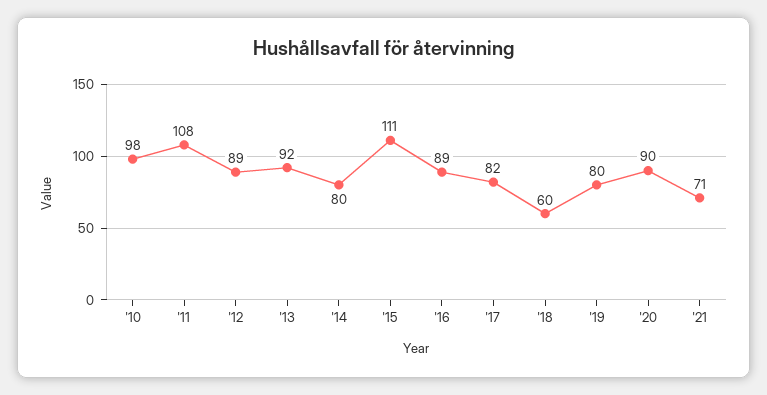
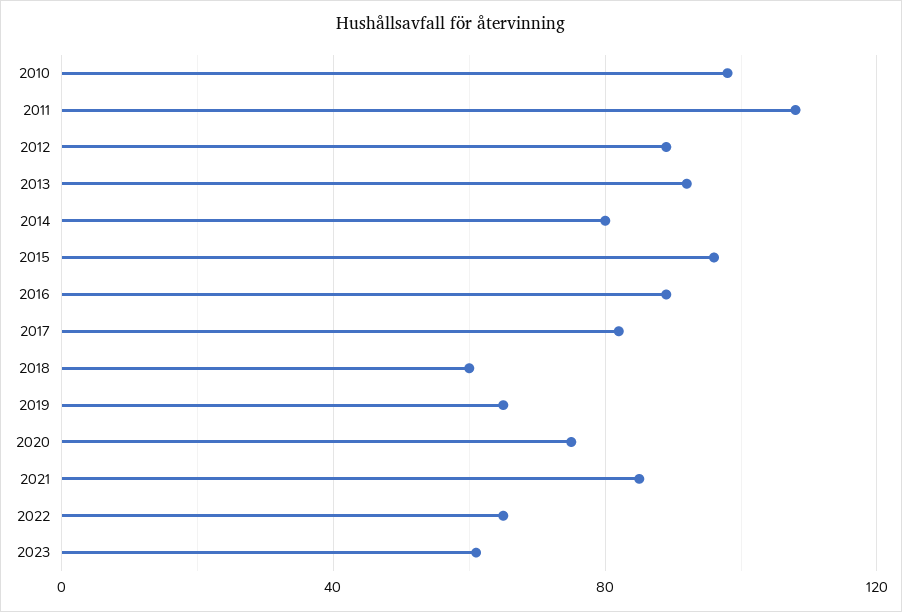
'15: 111 -> 95
'19: 80 -> 65
'20: 90 -> 75
'21: 71 -> 85
2022: none -> 65
2023: none -> 60

